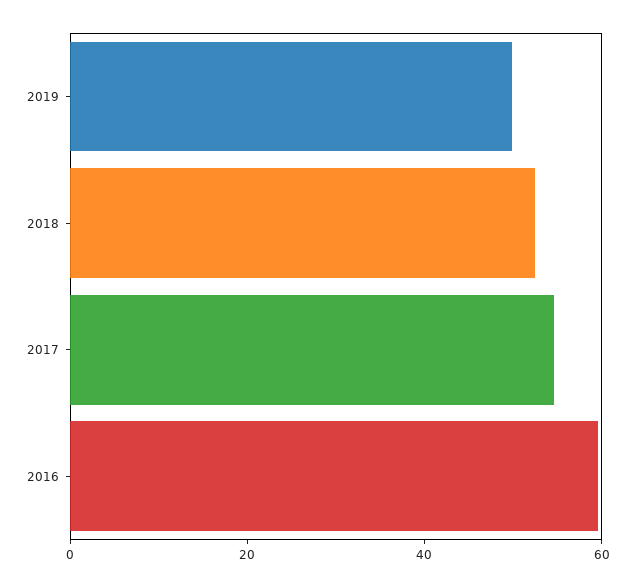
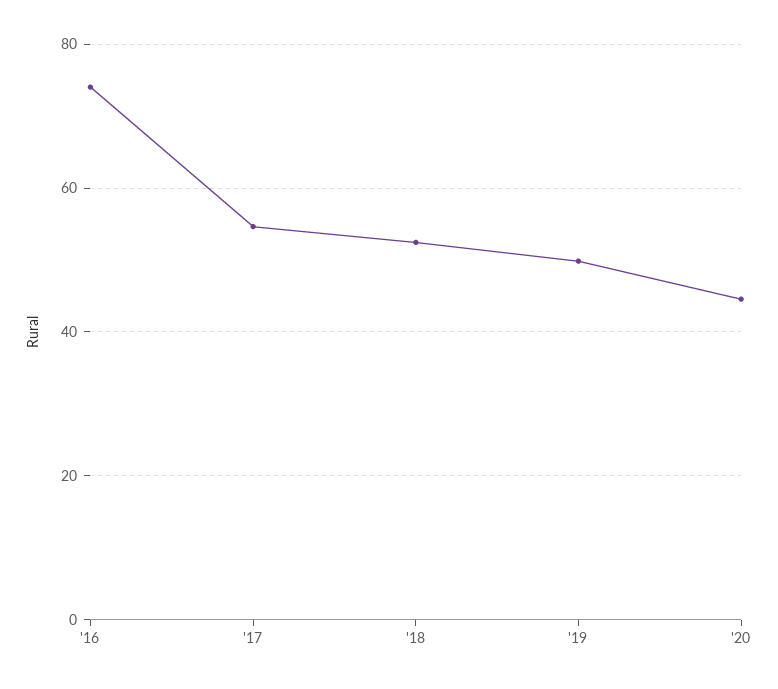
2016: 60 -> 74
'20: none -> 44

